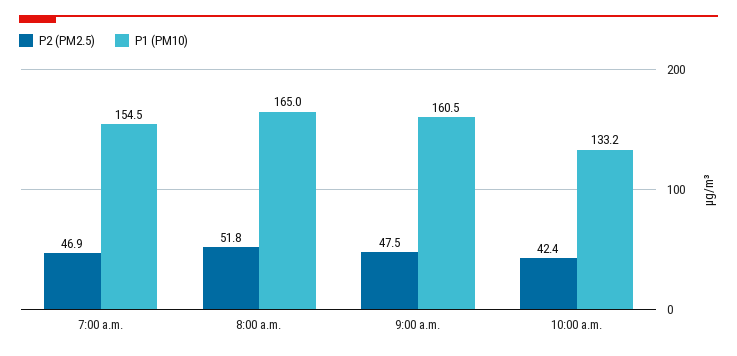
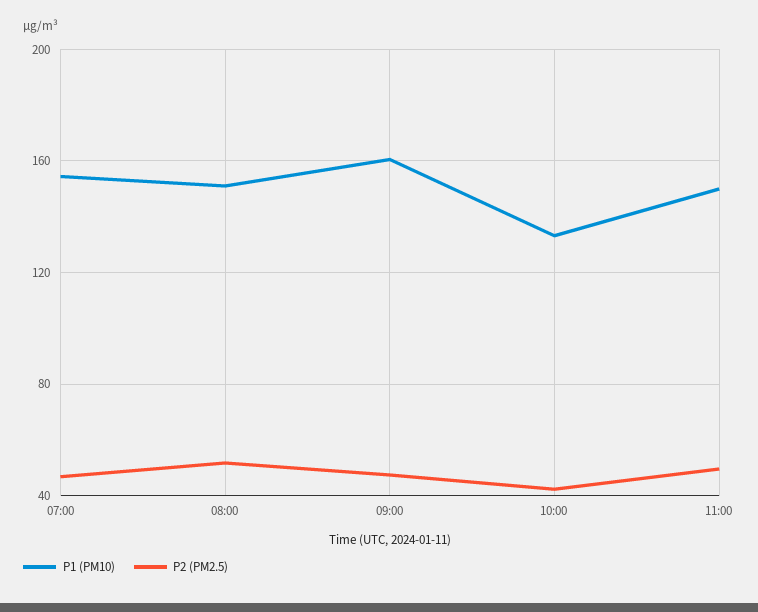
P1 (PM10), 8:00 a.m.: 165 -> 150
P1 (PM10), 11:00: none -> 150
P2 (PM2.5), 11:00: none -> 50

